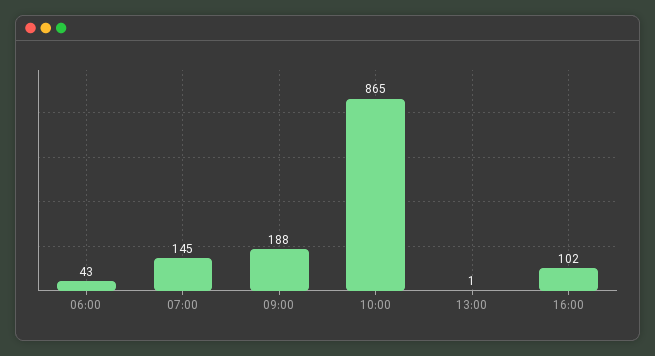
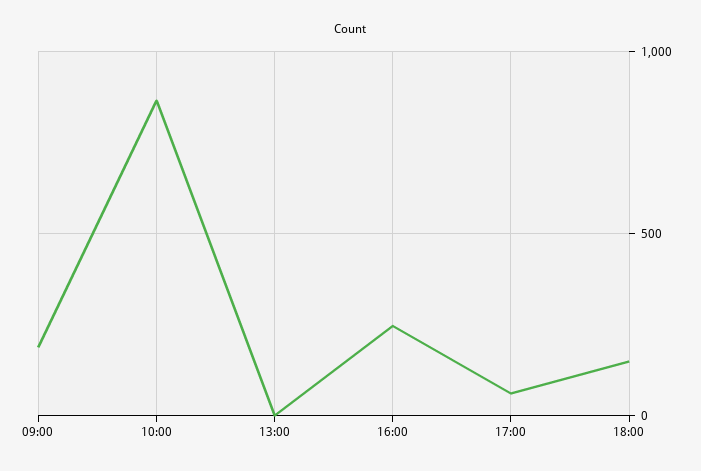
06:00: 43 -> none
07:00: 145 -> none
16:00: 102 -> 250
17:00: none -> 50
18:00: none -> 150

